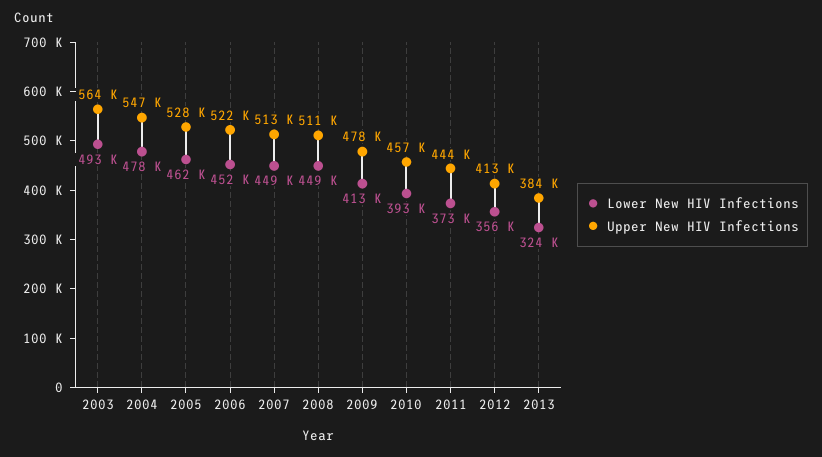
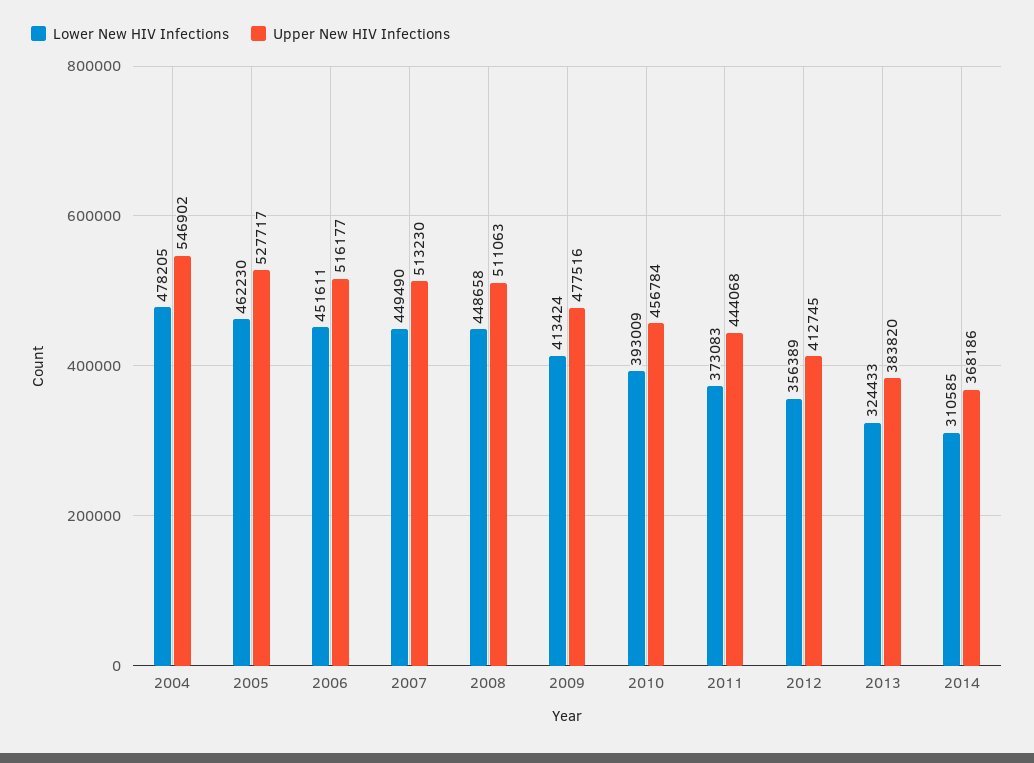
Lower New HIV Infections, 2003: 493000 -> none
Upper New HIV Infections, 2003: 564000 -> none
Upper New HIV Infections, 2006: 522000 -> 516177
Lower New HIV Infections, 2014: none -> 310585
Upper New HIV Infections, 2014: none -> 368186

